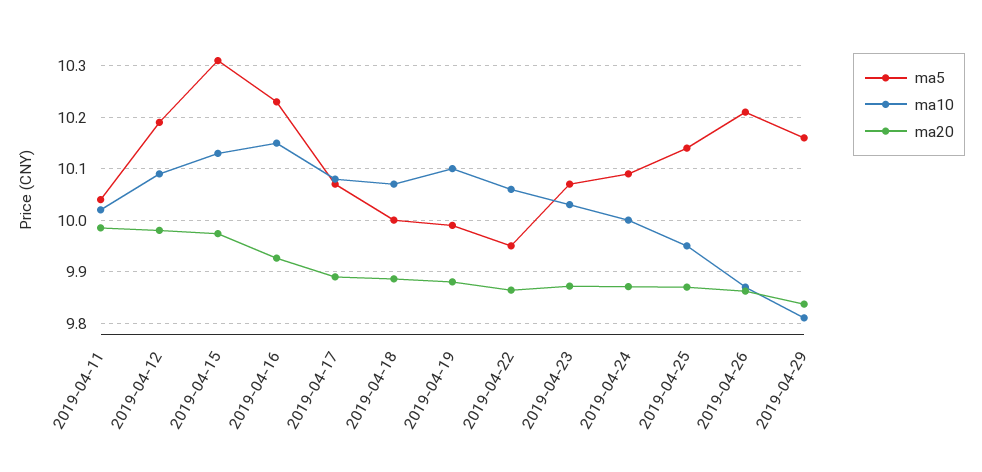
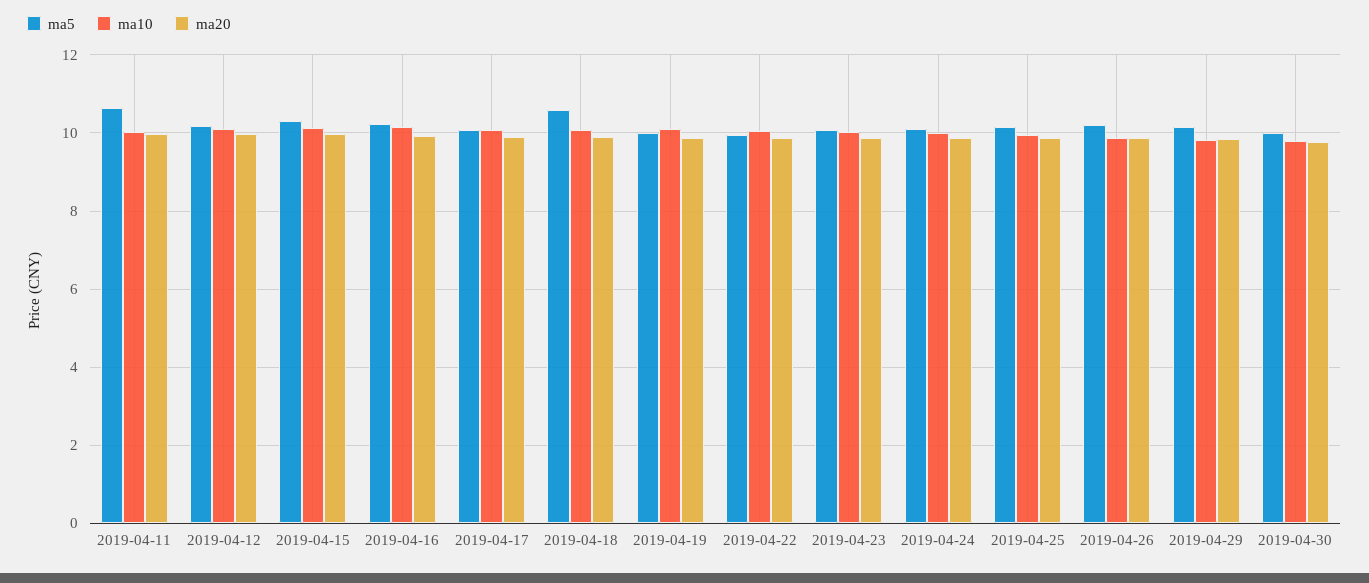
ma5, 2019-04-11: 10.04 -> 10.6
ma5, 2019-04-18: 10 -> 10.6
ma5, 2019-04-30: none -> 10
ma10, 2019-04-30: none -> 9.8
ma20, 2019-04-30: none -> 9.8

